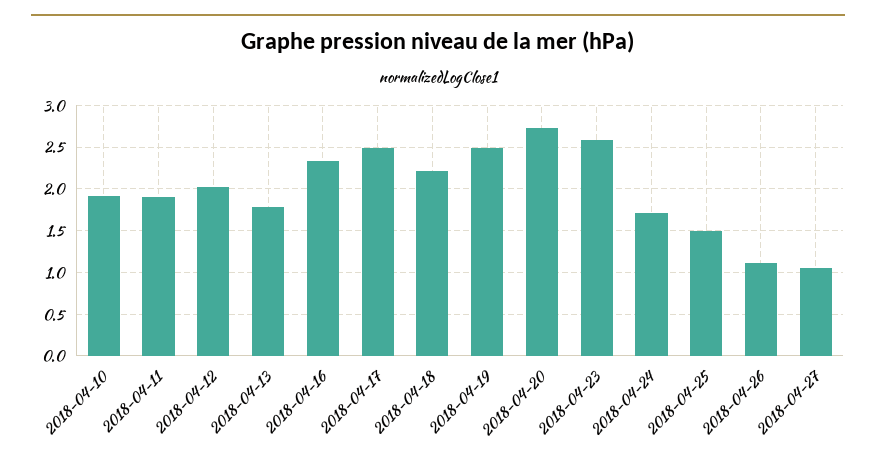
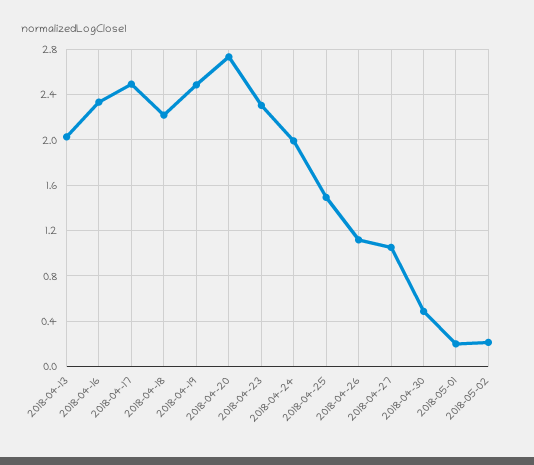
2018-04-10: 1.9 -> none
2018-04-11: 1.9 -> none
2018-04-12: 2 -> none
2018-04-13: 1.8 -> 2
2018-04-23: 2.6 -> 2.3
2018-04-24: 1.7 -> 2
2018-04-30: none -> 0.5
2018-05-01: none -> 0.2
2018-05-02: none -> 0.2

